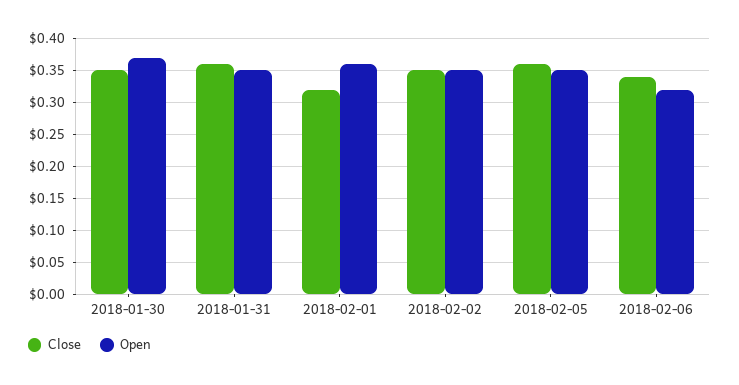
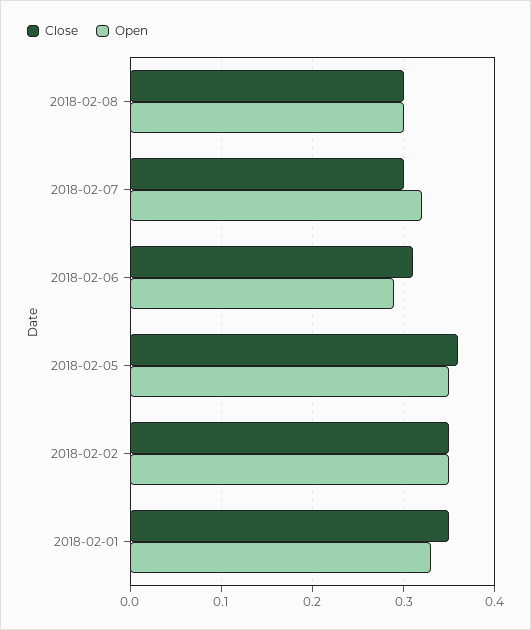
Close, 2018-01-30: 0.35 -> none
Open, 2018-01-30: 0.37 -> none
Close, 2018-01-31: 0.36 -> none
Open, 2018-01-31: 0.35 -> none
Close, 2018-02-01: 0.32 -> 0.35
Open, 2018-02-01: 0.36 -> 0.33
Close, 2018-02-06: 0.34 -> 0.31
Open, 2018-02-06: 0.32 -> 0.29
Close, 2018-02-08: none -> 0.3
Open, 2018-02-08: none -> 0.3
Close, 2018-02-07: none -> 0.3
Open, 2018-02-07: none -> 0.32

